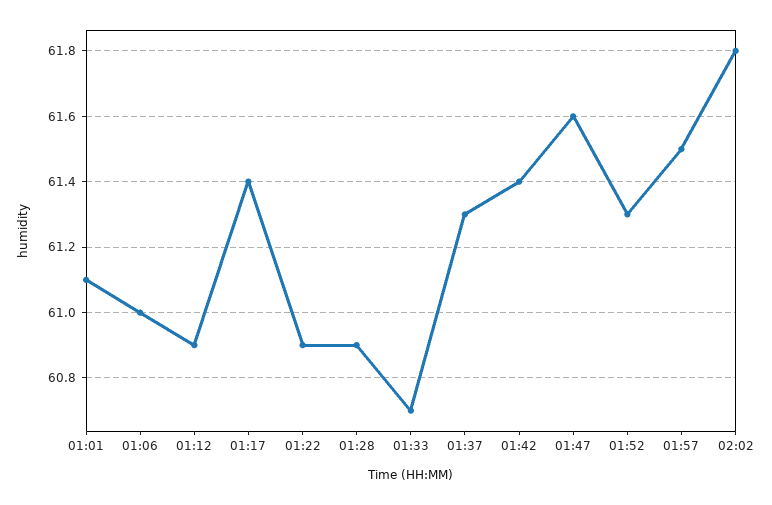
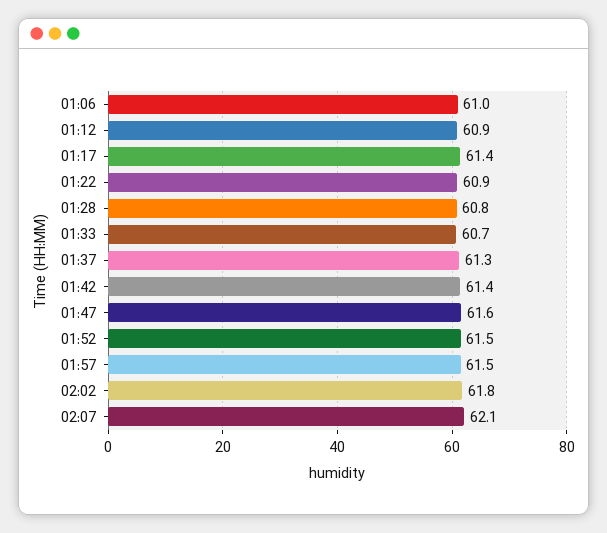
01:01: 61.1 -> none
01:28: 60.9 -> 60.8
01:52: 61.3 -> 61.5
02:07: none -> 62.1

